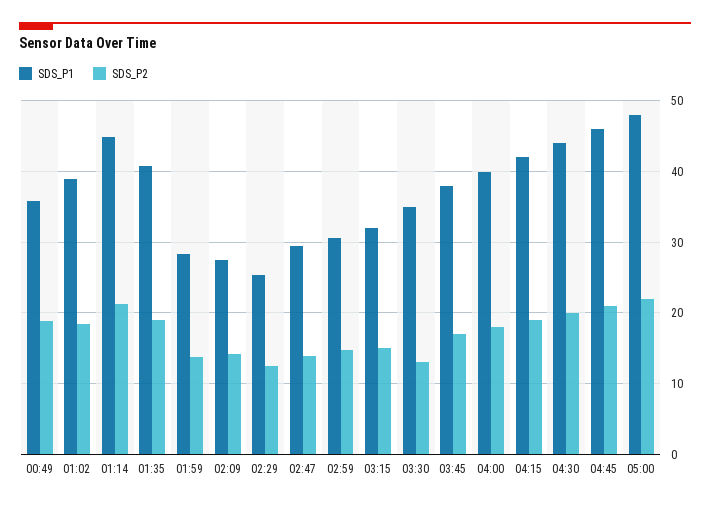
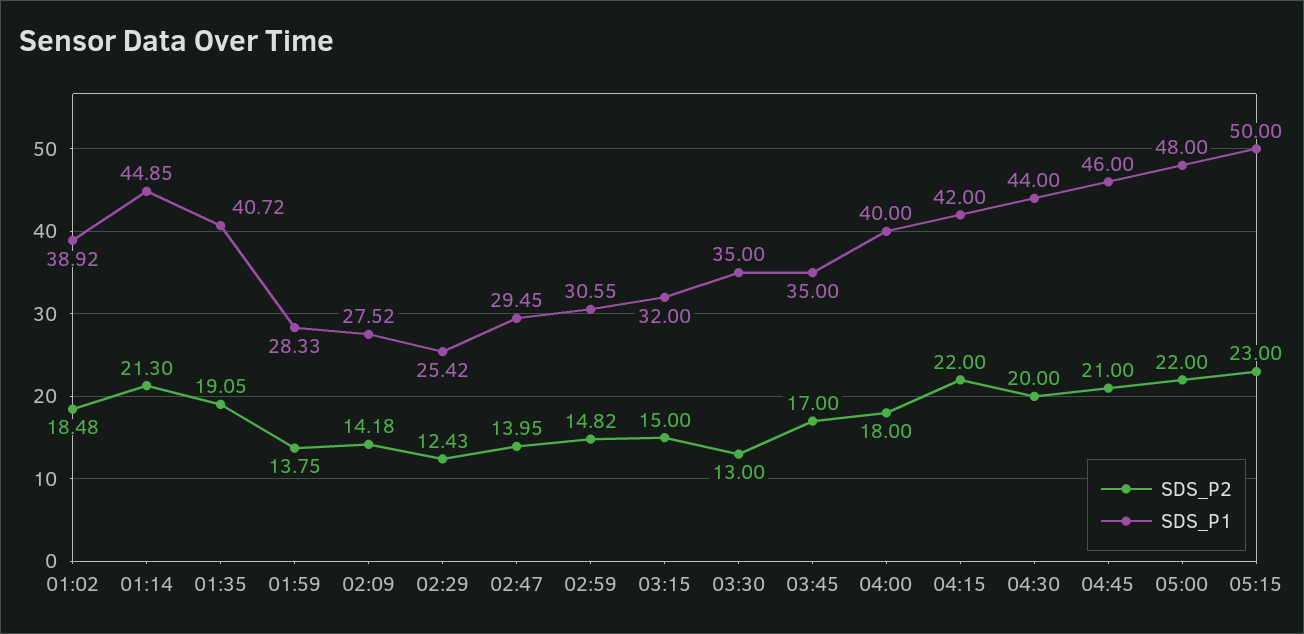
SDS_P1, 00:49: 36 -> none
SDS_P2, 00:49: 19 -> none
SDS_P1, 03:45: 38 -> 35
SDS_P2, 04:15: 19 -> 22
SDS_P2, 05:15: none -> 23
SDS_P1, 05:15: none -> 50

